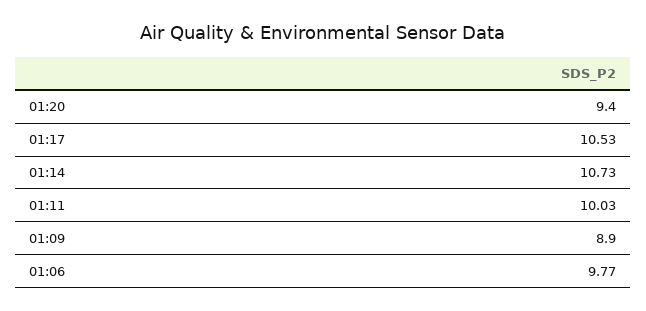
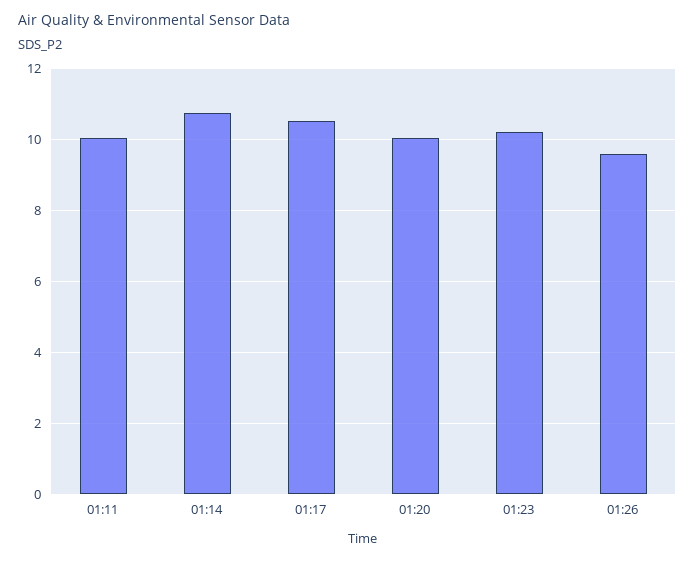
01:20: 9.4 -> 10
01:09: 8.9 -> none
01:06: 9.77 -> none
01:23: none -> 10.2
01:26: none -> 9.6

